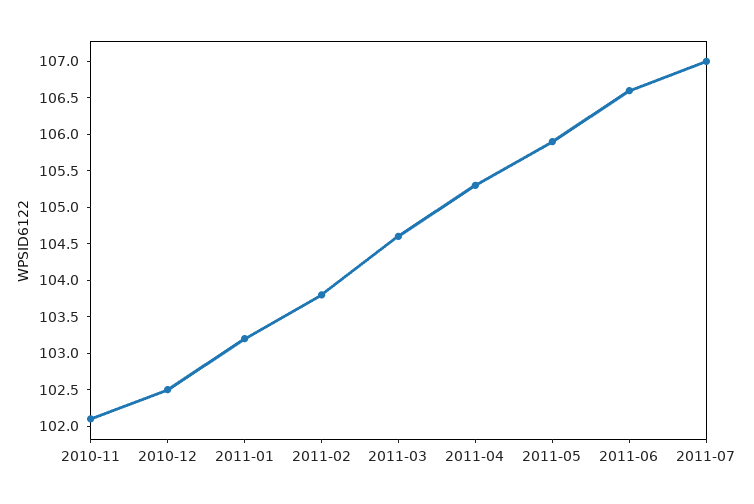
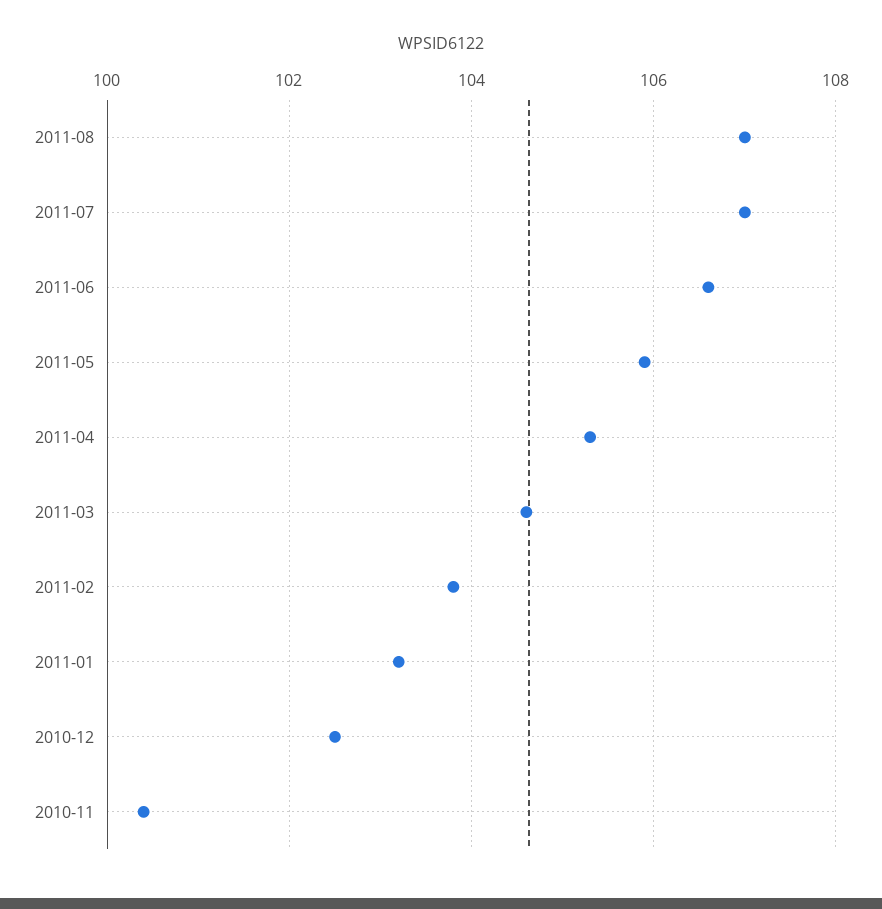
2010-11: 102 -> 100.5
2011-08: none -> 107

